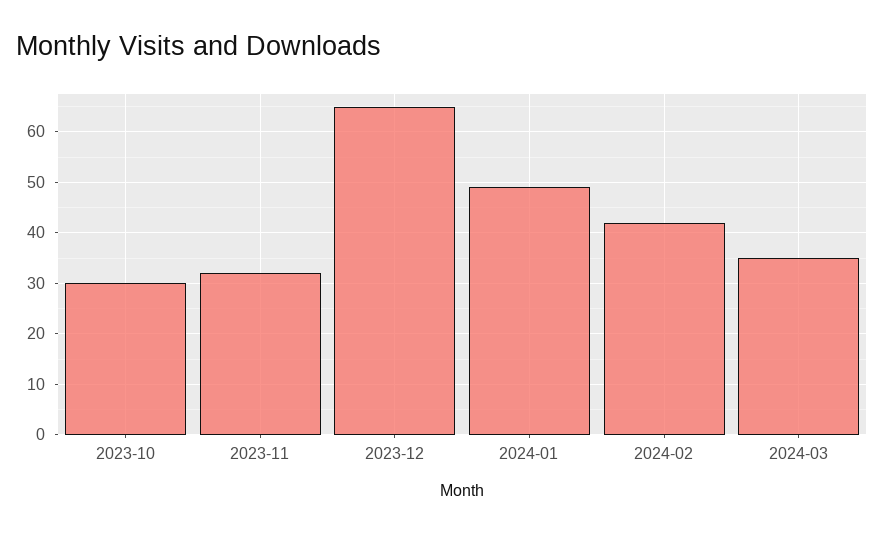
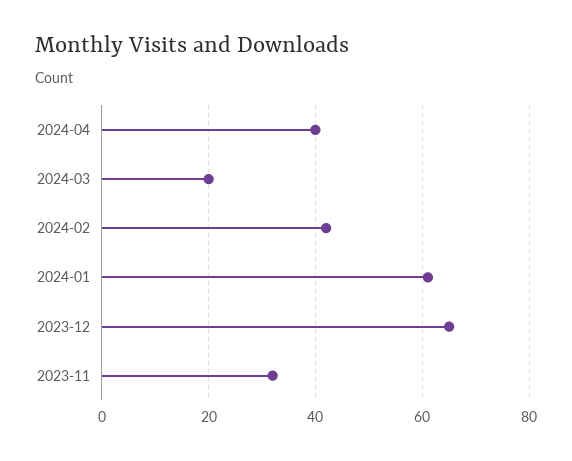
2023-10: 30 -> none
2024-01: 50 -> 60
2024-03: 35 -> 20
2024-04: none -> 40

